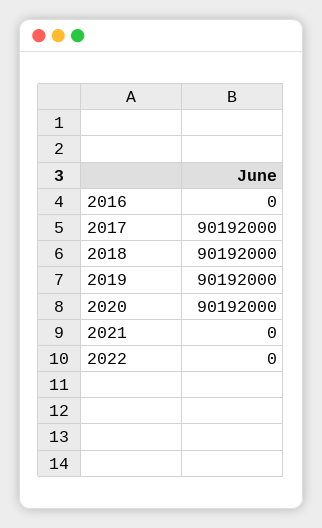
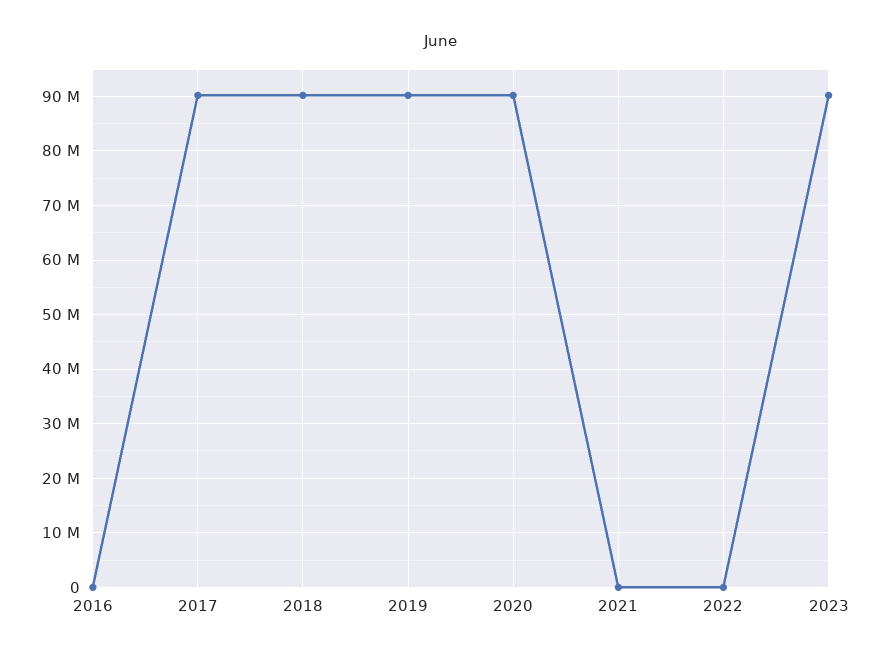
2023: none -> 90000000

